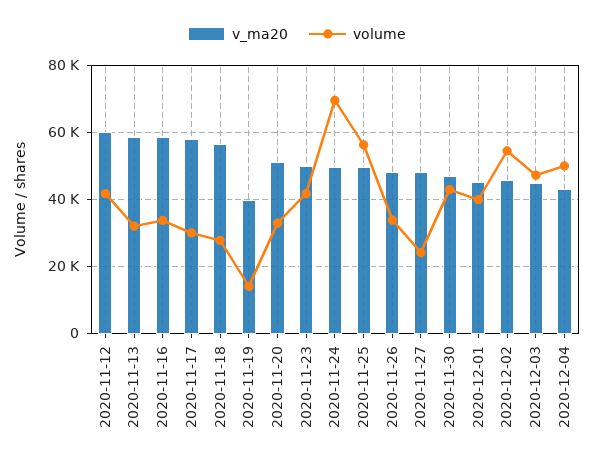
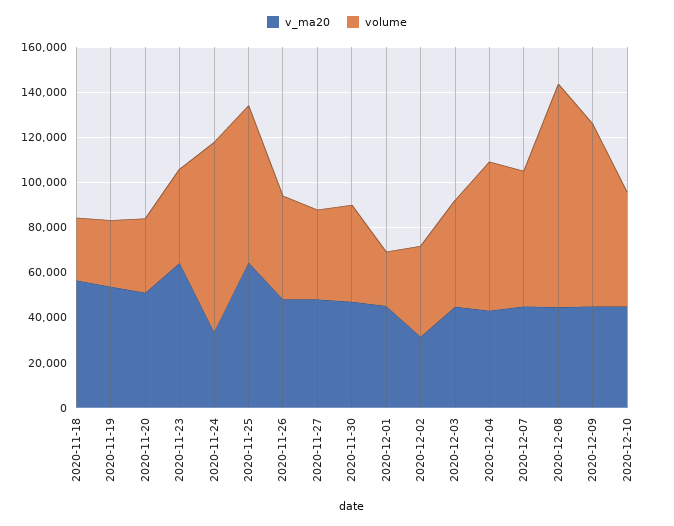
v_ma20, 2020-11-12: 60000 -> none
volume, 2020-11-12: 42000 -> none
v_ma20, 2020-11-13: 58000 -> none
volume, 2020-11-13: 32000 -> none
v_ma20, 2020-11-16: 58000 -> none
volume, 2020-11-16: 34000 -> none
v_ma20, 2020-11-17: 58000 -> none
volume, 2020-11-17: 30000 -> none
v_ma20, 2020-11-19: 40000 -> 55000
volume, 2020-11-19: 14000 -> 30000
v_ma20, 2020-11-23: 50000 -> 65000
v_ma20, 2020-11-24: 50000 -> 35000
volume, 2020-11-24: 70000 -> 85000
v_ma20, 2020-11-25: 50000 -> 65000
volume, 2020-11-25: 56000 -> 70000
volume, 2020-11-26: 34000 -> 45000
volume, 2020-11-27: 24000 -> 40000
volume, 2020-12-01: 40000 -> 25000
v_ma20, 2020-12-02: 46000 -> 30000
volume, 2020-12-02: 54000 -> 40000
volume, 2020-12-04: 50000 -> 65000
v_ma20, 2020-12-07: none -> 45000
volume, 2020-12-07: none -> 60000
v_ma20, 2020-12-08: none -> 45000
volume, 2020-12-08: none -> 100000
v_ma20, 2020-12-09: none -> 45000
volume, 2020-12-09: none -> 80000
v_ma20, 2020-12-10: none -> 45000
volume, 2020-12-10: none -> 50000

